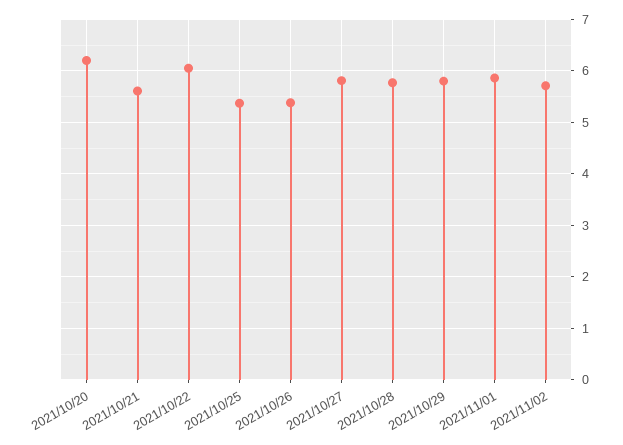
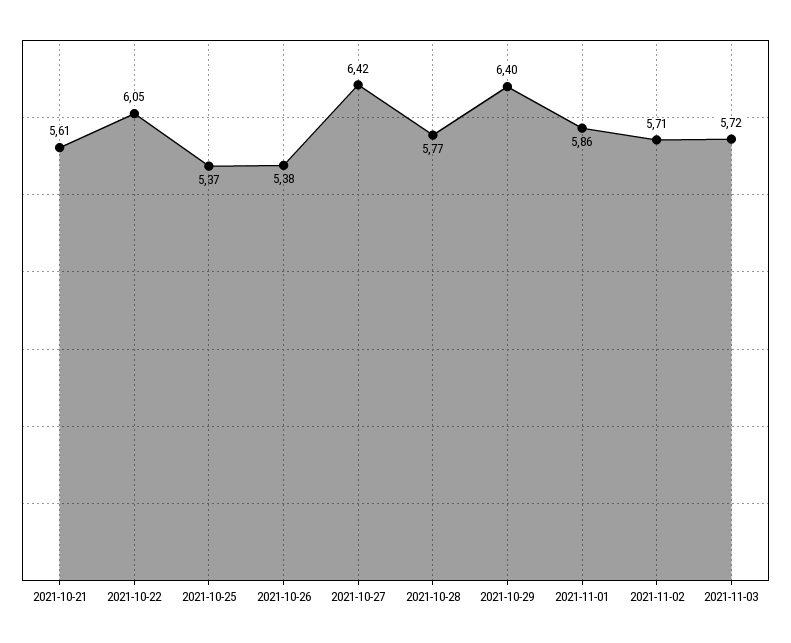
2021/10/20: 6.2 -> none
2021/10/27: 5.8 -> 6.42
2021/10/29: 5.8 -> 6.4
2021-11-03: none -> 5.72

